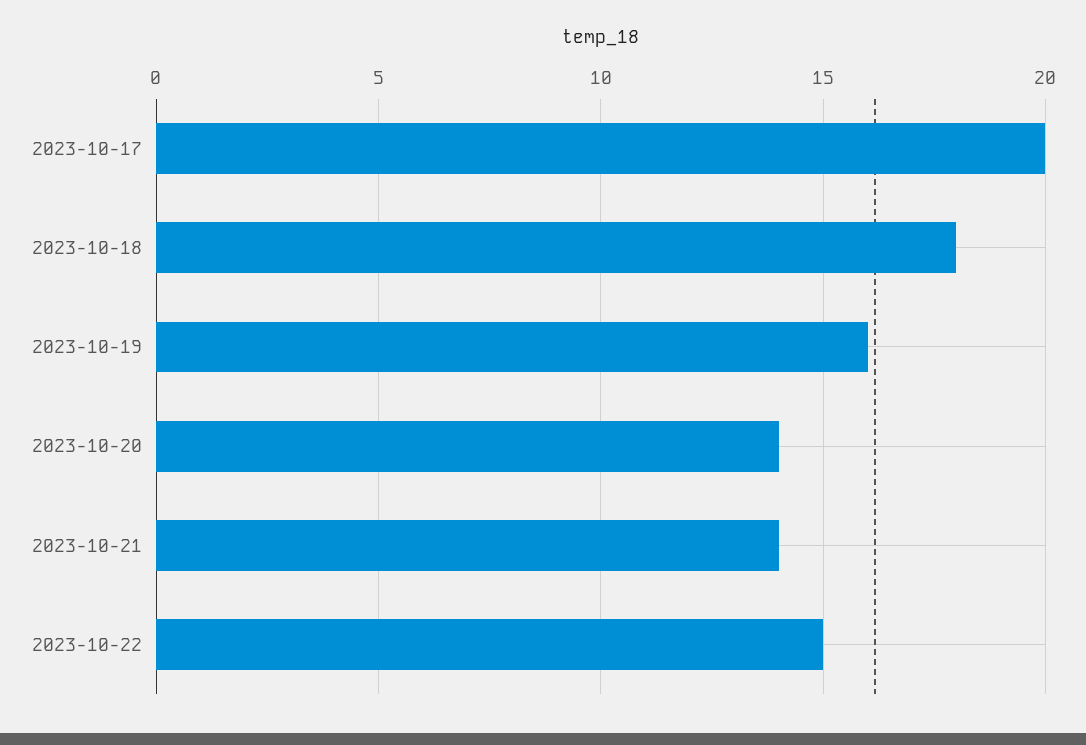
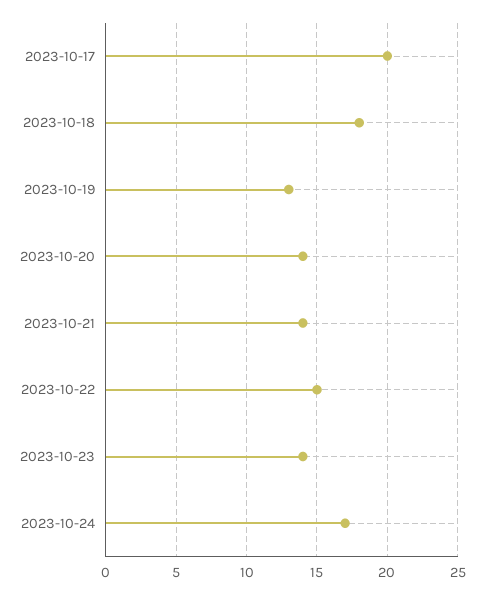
2023-10-19: 16 -> 13
2023-10-23: none -> 14
2023-10-24: none -> 17

